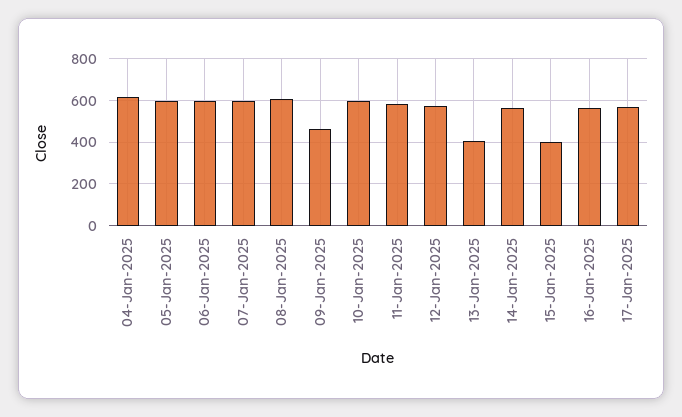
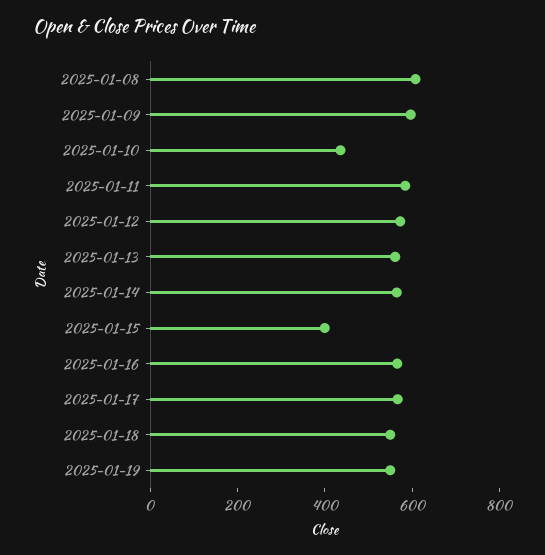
04-Jan-2025: 600 -> none
05-Jan-2025: 600 -> none
06-Jan-2025: 600 -> none
07-Jan-2025: 600 -> none
09-Jan-2025: 450 -> 600
10-Jan-2025: 600 -> 450
13-Jan-2025: 400 -> 550
2025-01-18: none -> 550
2025-01-19: none -> 550

